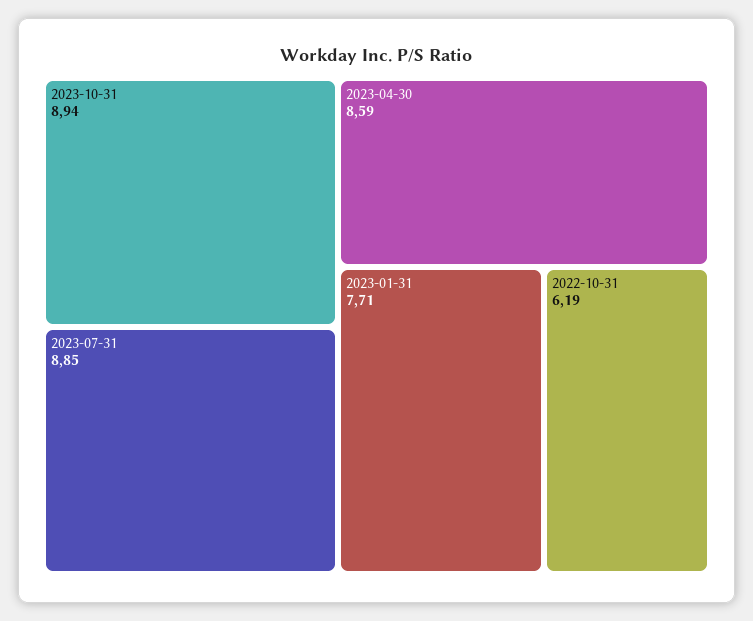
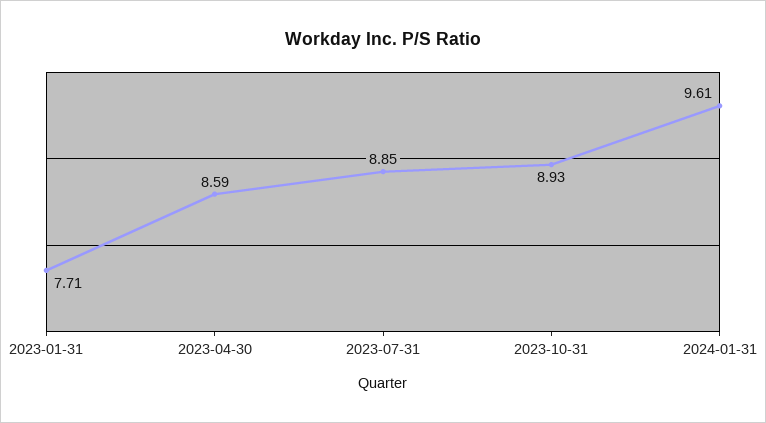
2023-10-31: 8.94 -> 8.93
2022-10-31: 6.19 -> none
2024-01-31: none -> 9.61

